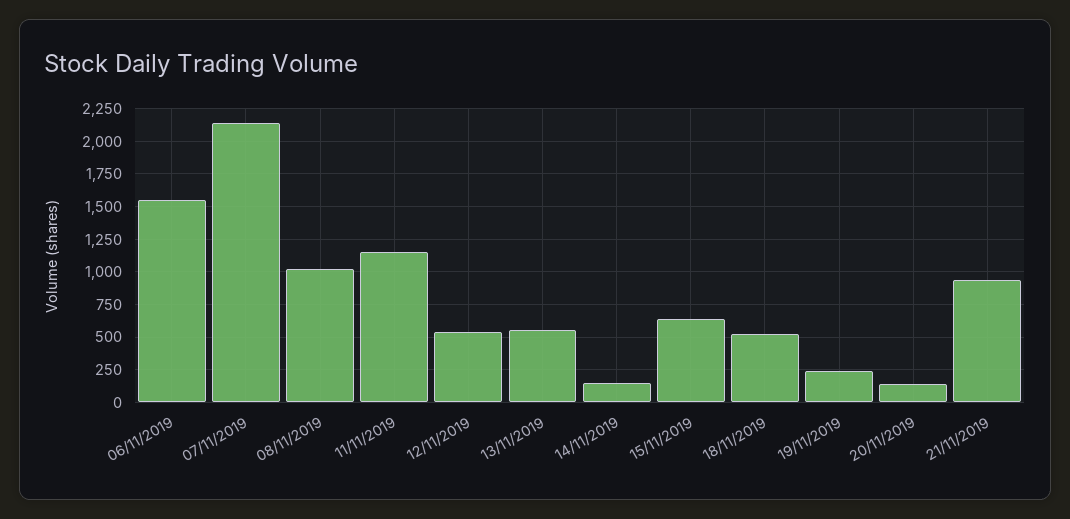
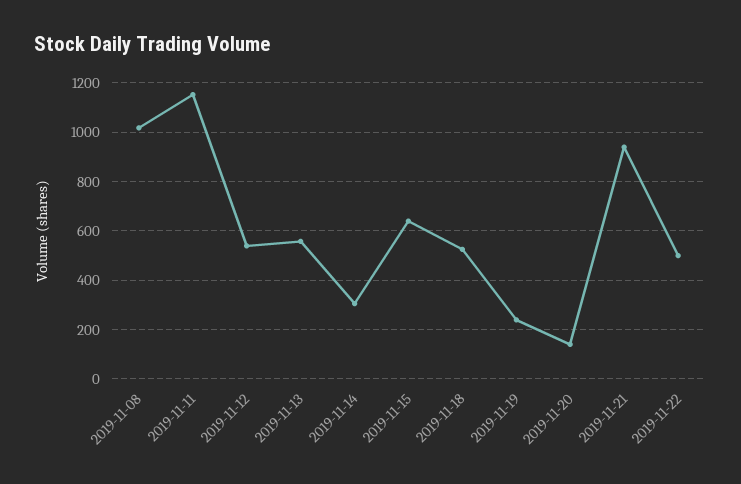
06/11/2019: 1550 -> none
07/11/2019: 2150 -> none
14/11/2019: 150 -> 300
2019-11-22: none -> 500

